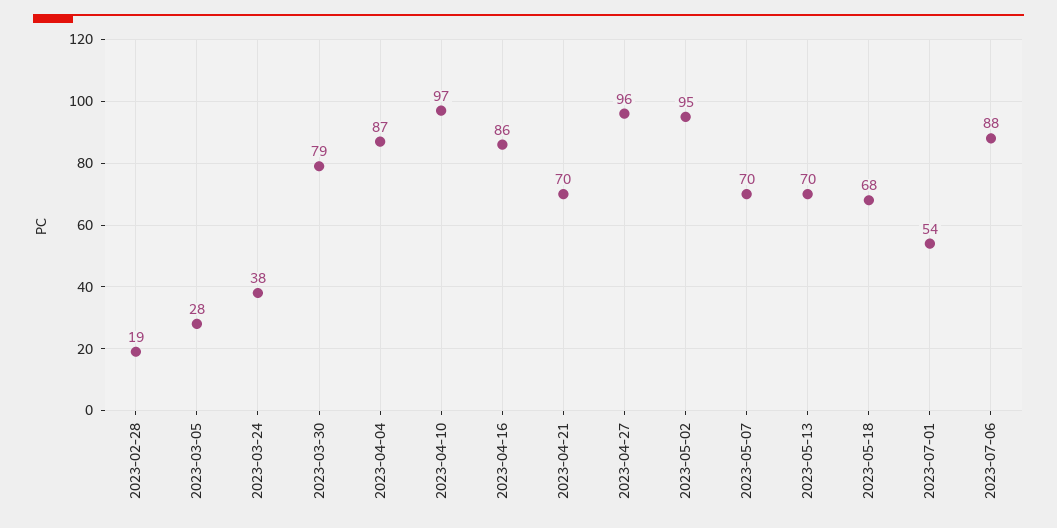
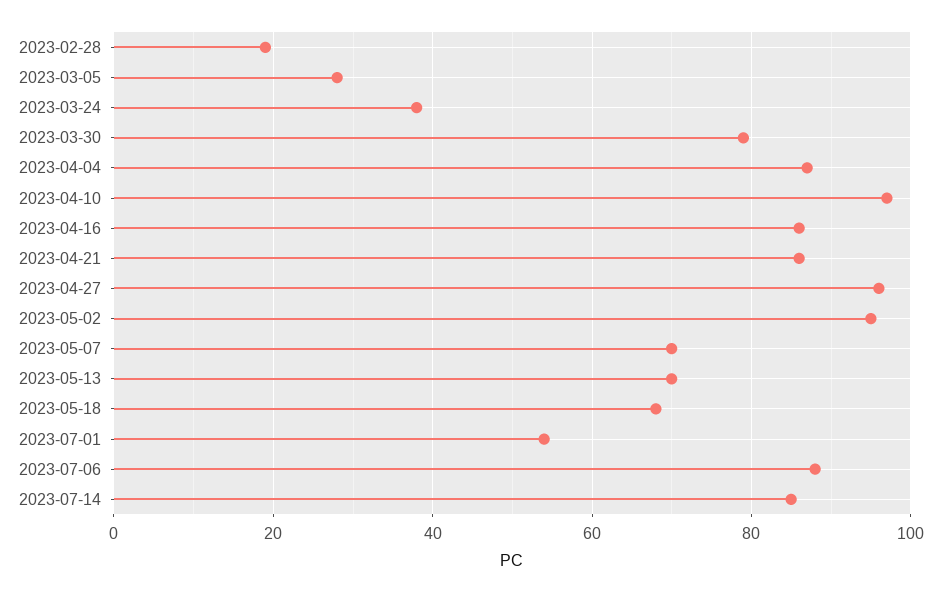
2023-04-21: 70 -> 85
2023-07-14: none -> 85

